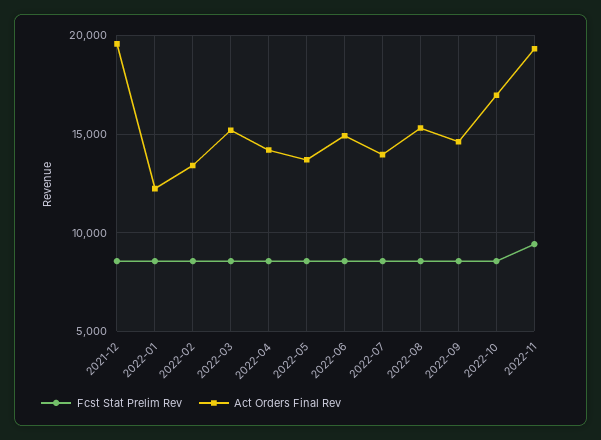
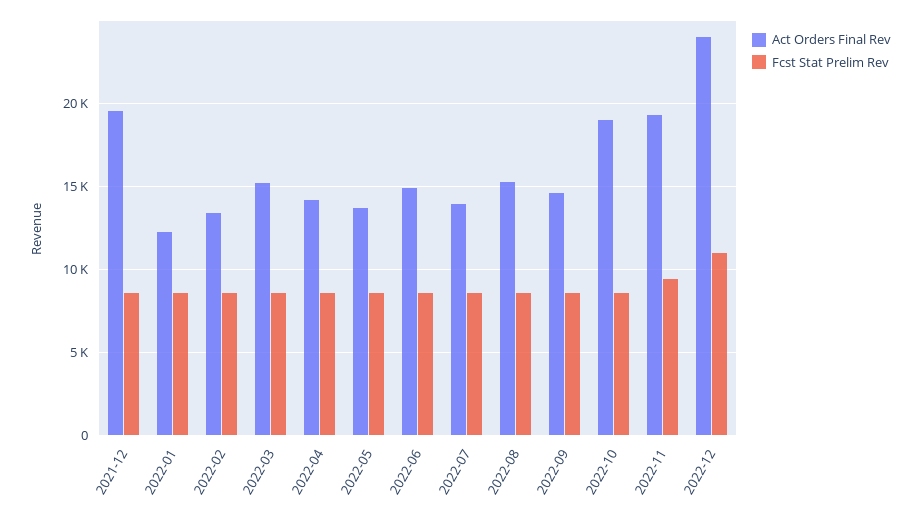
Act Orders Final Rev, 2022-10: 17000 -> 19000
Act Orders Final Rev, 2022-12: none -> 24000
Fcst Stat Prelim Rev, 2022-12: none -> 11000

